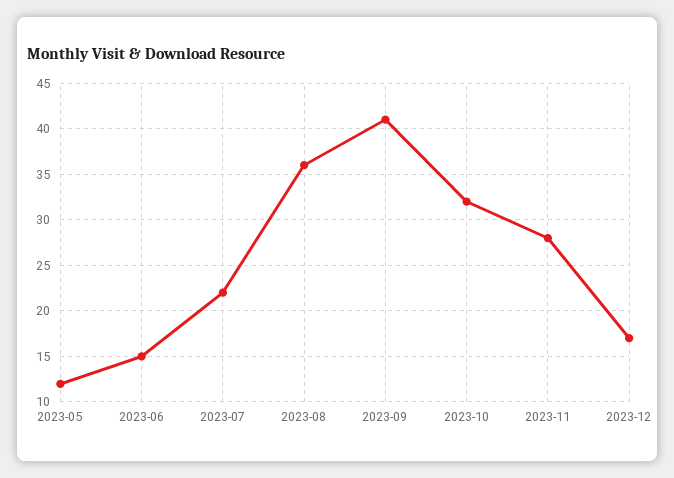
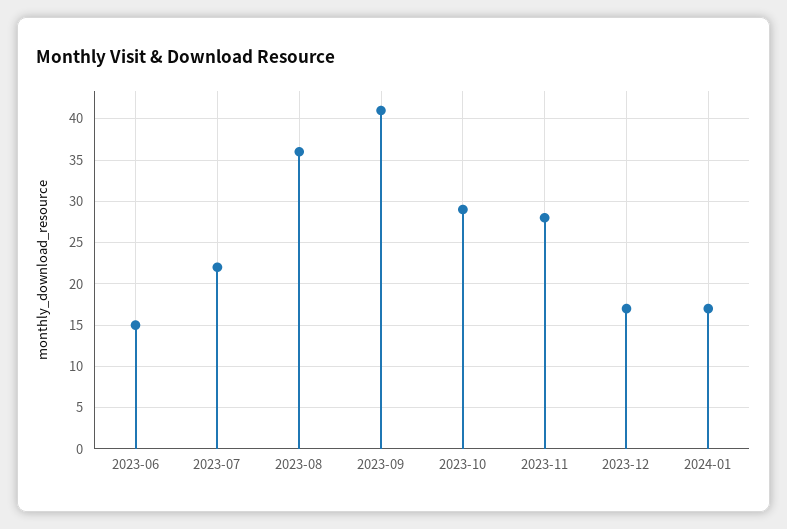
2023-05: 12 -> none
2023-10: 32 -> 29
2024-01: none -> 17

